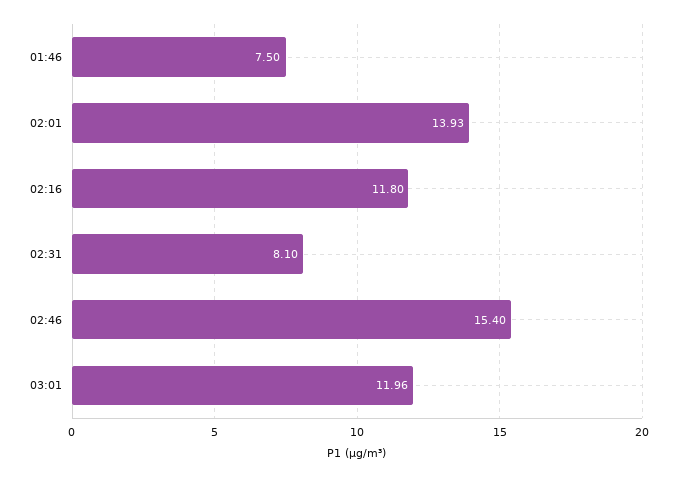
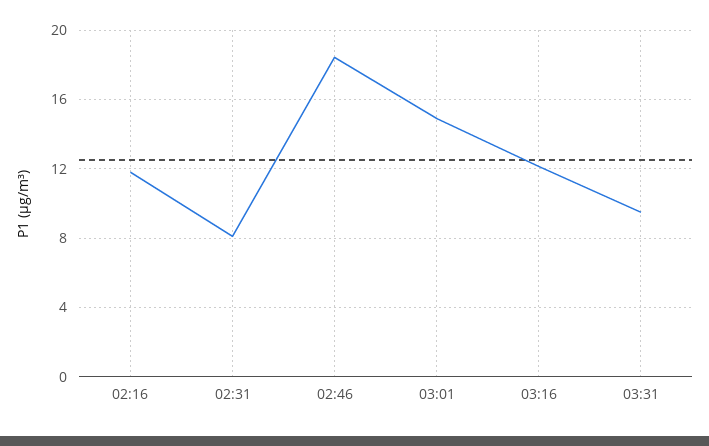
01:46: 7.5 -> none
02:01: 13.93 -> none
02:46: 15.4 -> 18.5
03:01: 11.96 -> 15
03:16: none -> 12
03:31: none -> 9.5

